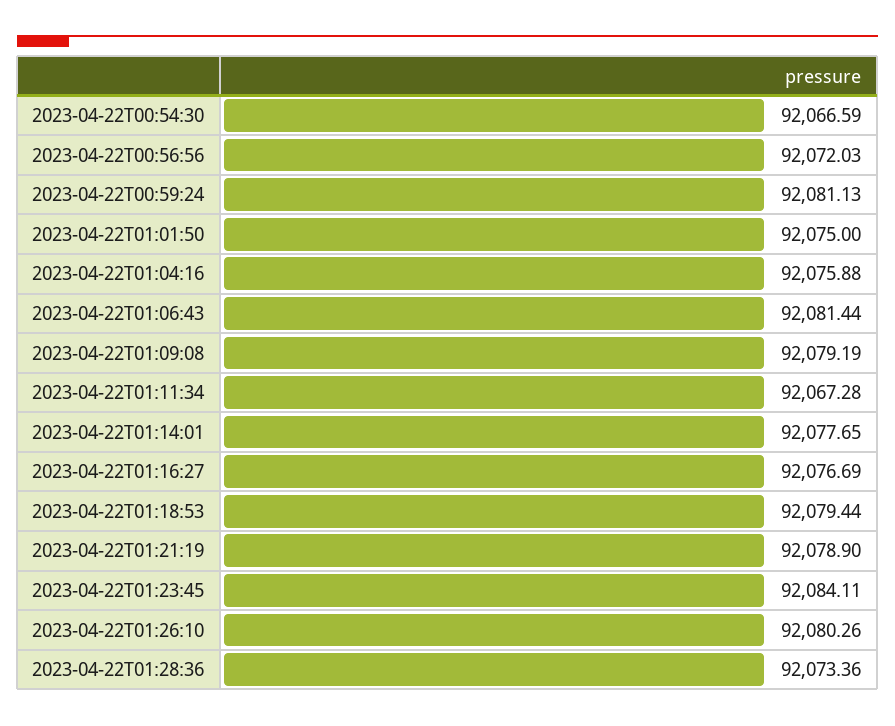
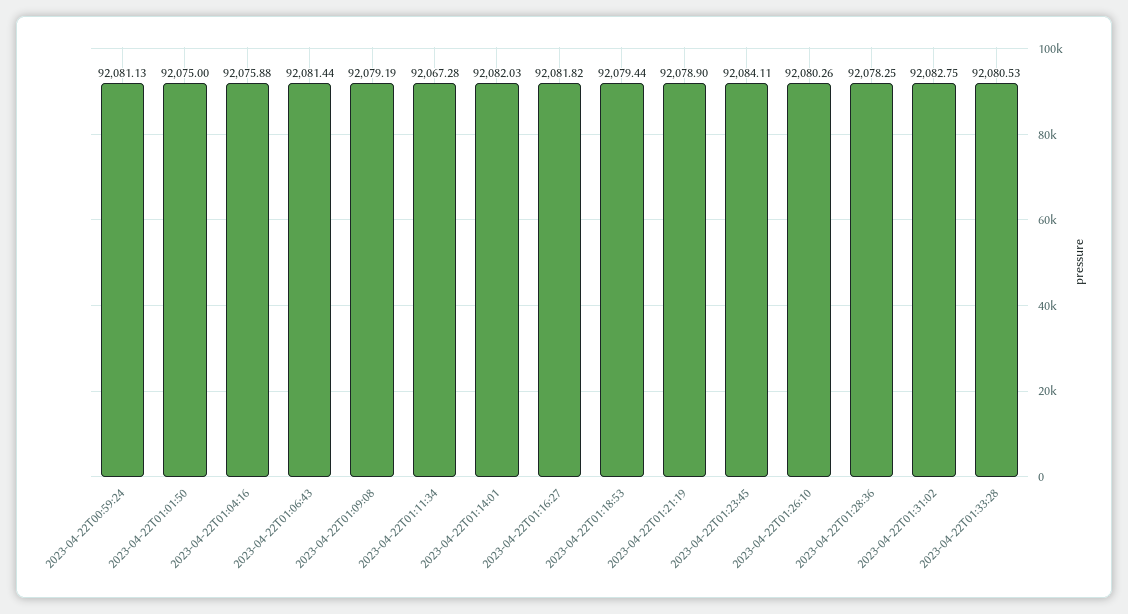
2023-04-22T00:54:30: 92066.59 -> none
2023-04-22T00:56:56: 92072.03 -> none
2023-04-22T01:14:01: 92077.65 -> 92082.03
2023-04-22T01:16:27: 92076.69 -> 92081.82
2023-04-22T01:28:36: 92073.36 -> 92078.25
2023-04-22T01:31:02: none -> 92082.75
2023-04-22T01:33:28: none -> 92080.53

